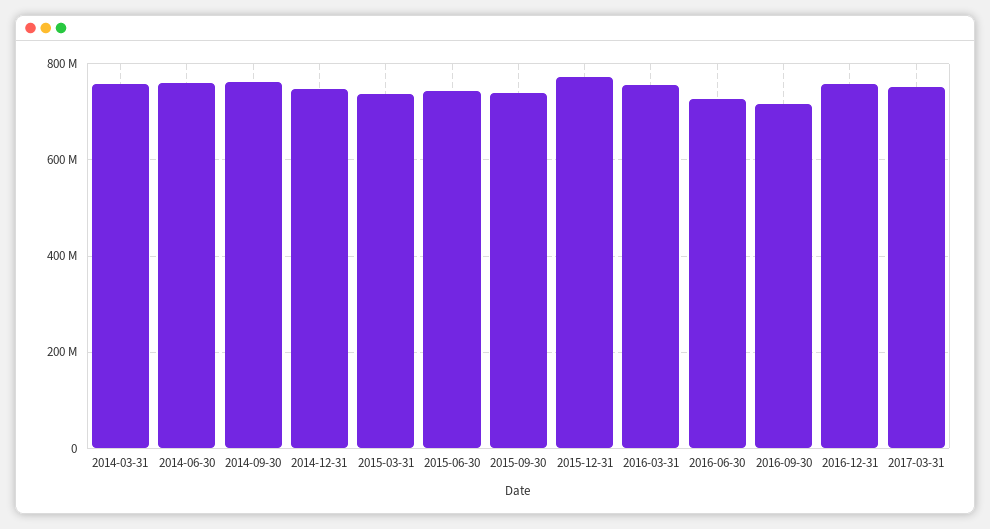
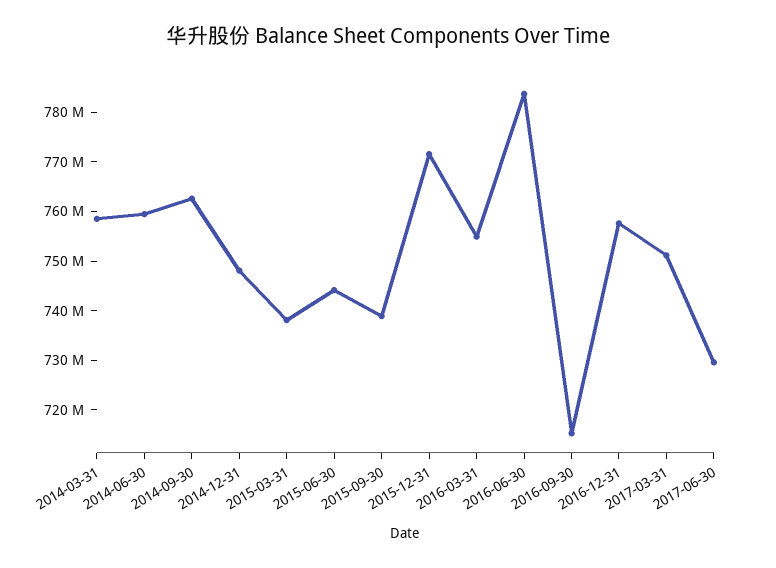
2016-06-30: 720000000 -> 784000000
2017-06-30: none -> 730000000

